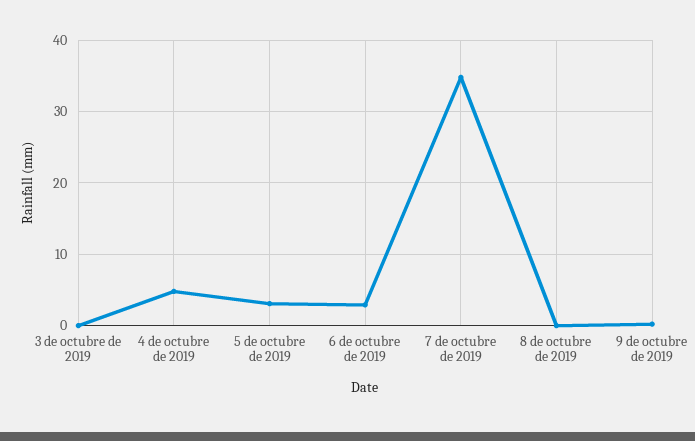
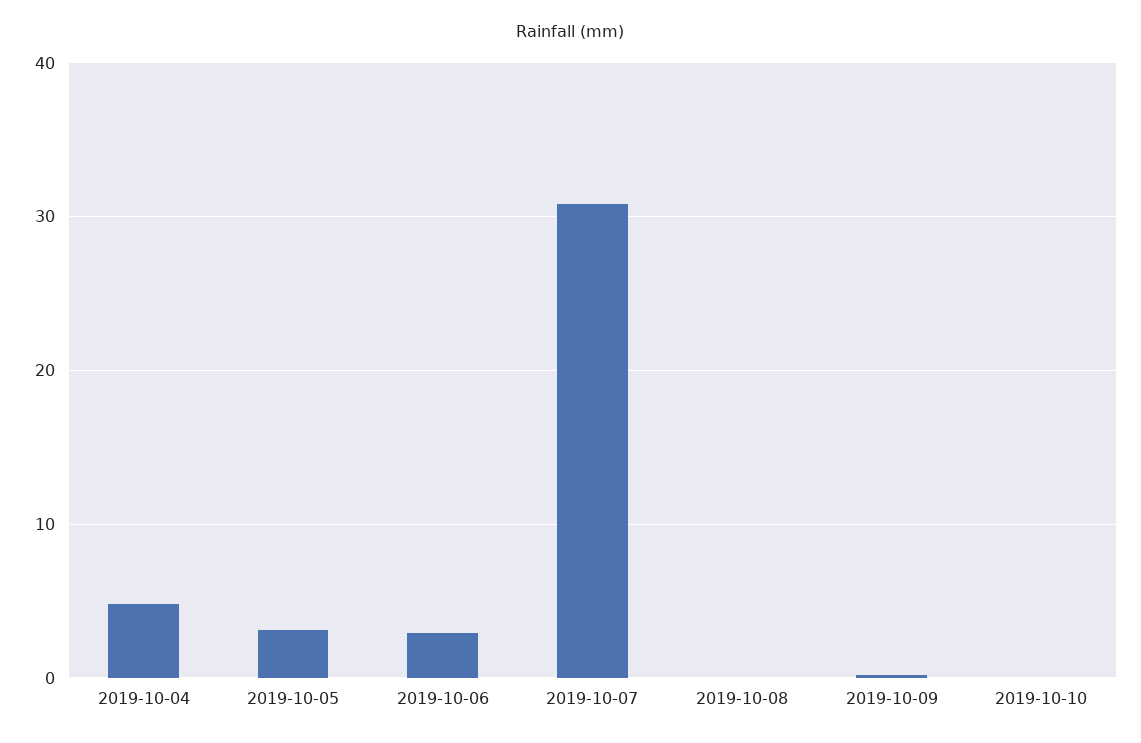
3 de octubre de 2019: 0 -> none
7 de octubre de 2019: 35 -> 31
2019-10-10: none -> 0

